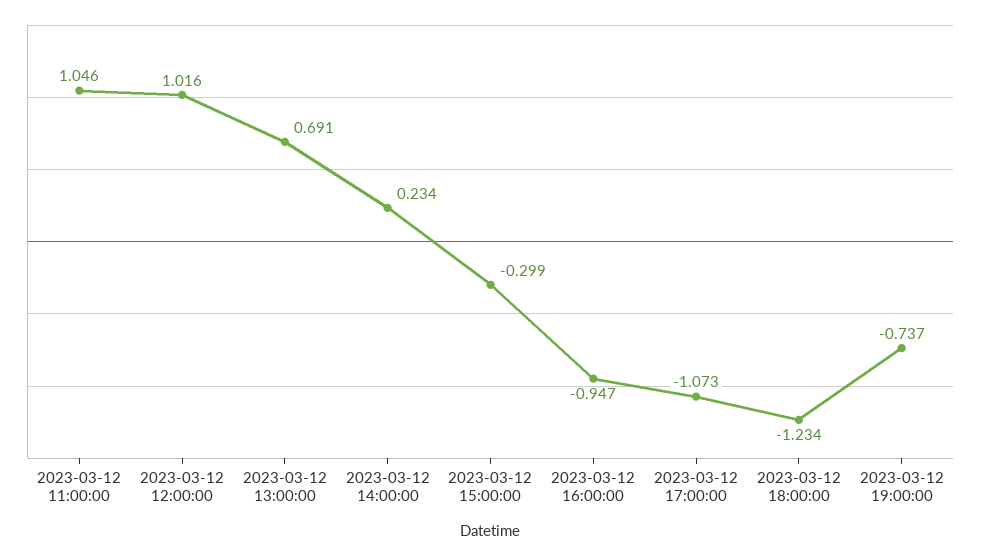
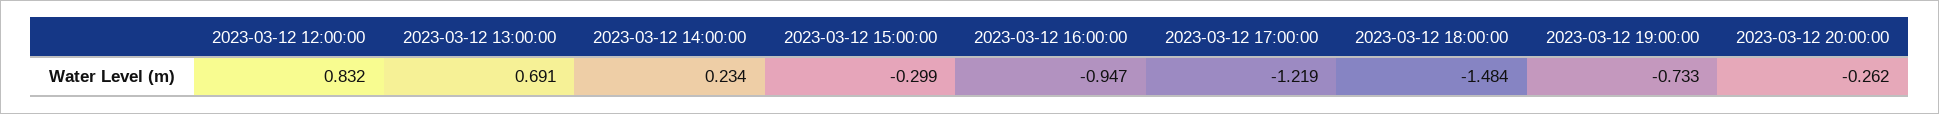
2023-03-12 11:00:00: 1.046 -> none
2023-03-12 12:00:00: 1.016 -> 0.832
2023-03-12 17:00:00: -1.073 -> -1.219
2023-03-12 18:00:00: -1.234 -> -1.484
2023-03-12 19:00:00: -0.737 -> -0.733
2023-03-12 20:00:00: none -> -0.262

